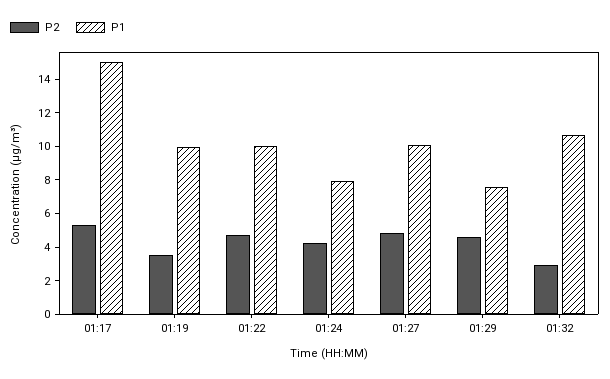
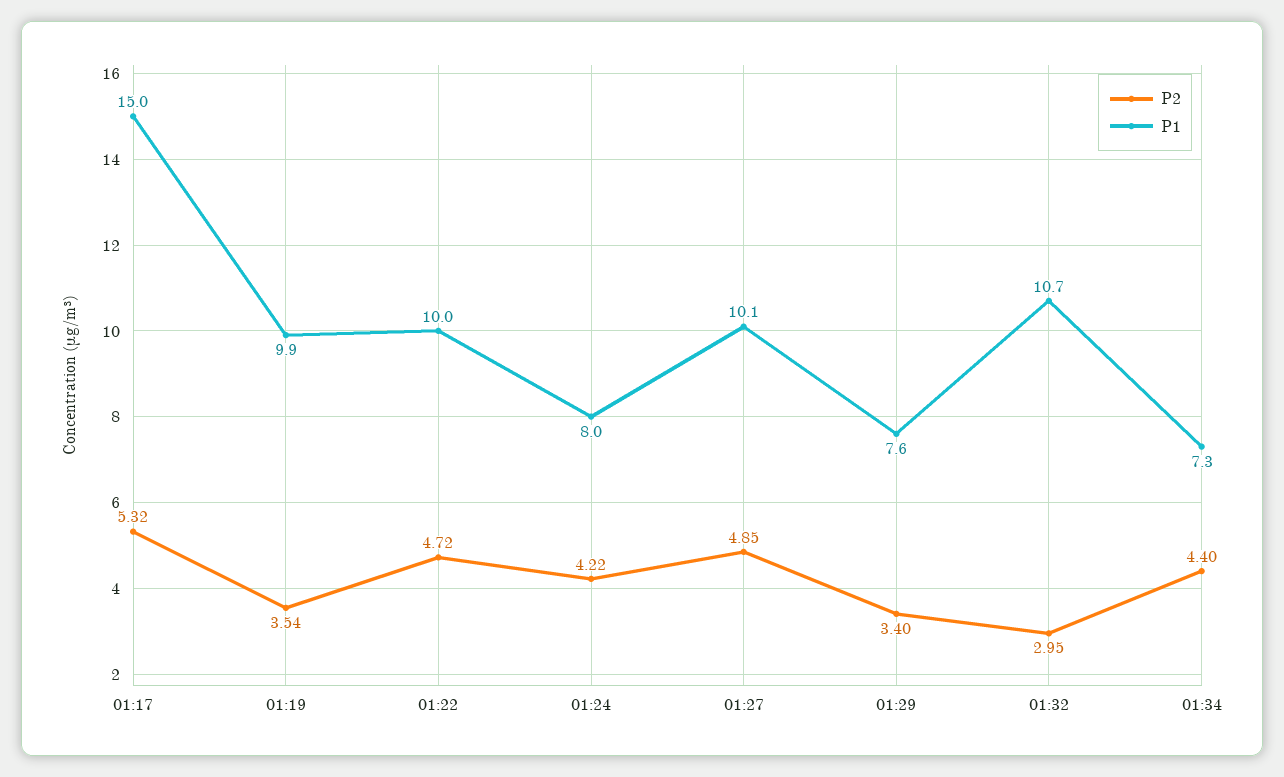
P2, 01:29: 4.5 -> 3.4
P2, 01:34: none -> 4.4
P1, 01:34: none -> 7.3

